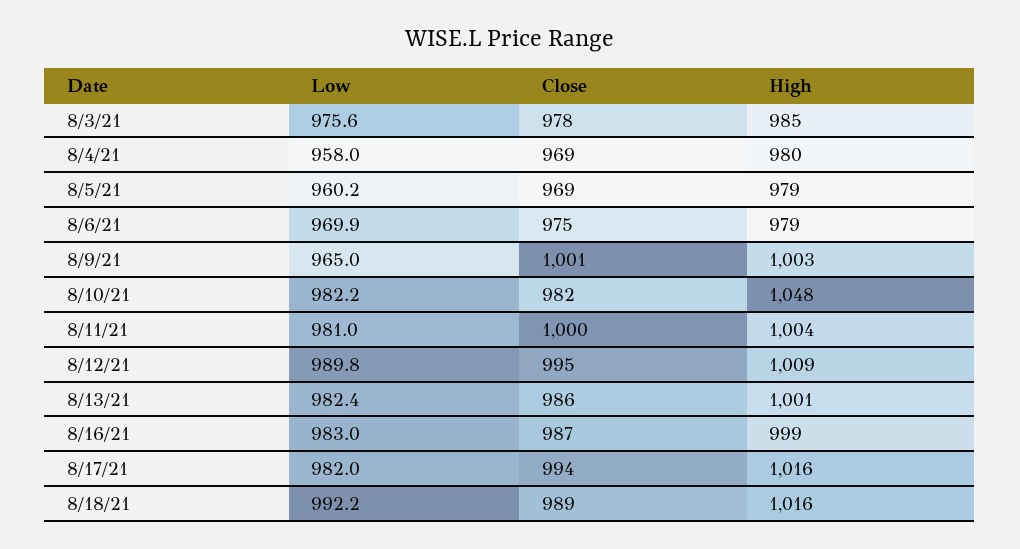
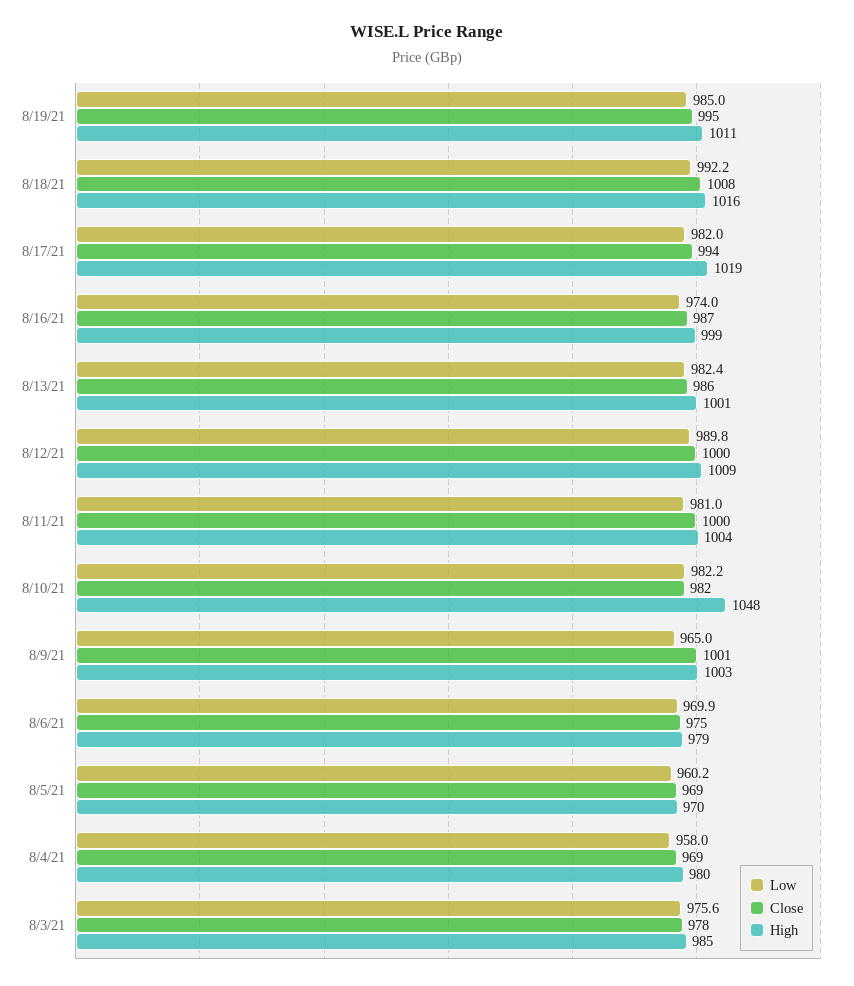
High, 8/5/21: 979 -> 970
Close, 8/12/21: 995 -> 1000
Low, 8/16/21: 983 -> 974
High, 8/17/21: 1016 -> 1019
Close, 8/18/21: 989 -> 1008
Low, 8/19/21: none -> 985
Close, 8/19/21: none -> 995
High, 8/19/21: none -> 1011

